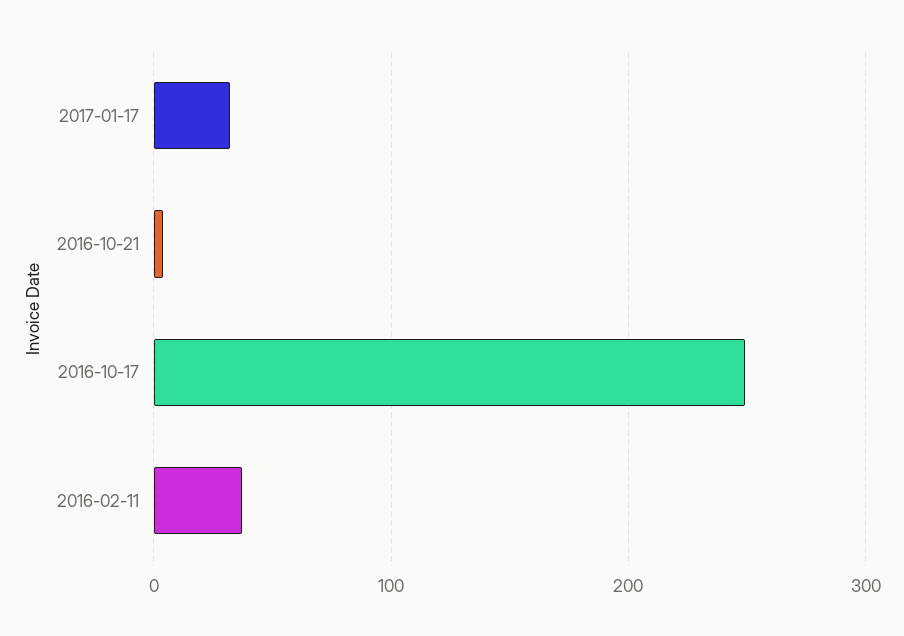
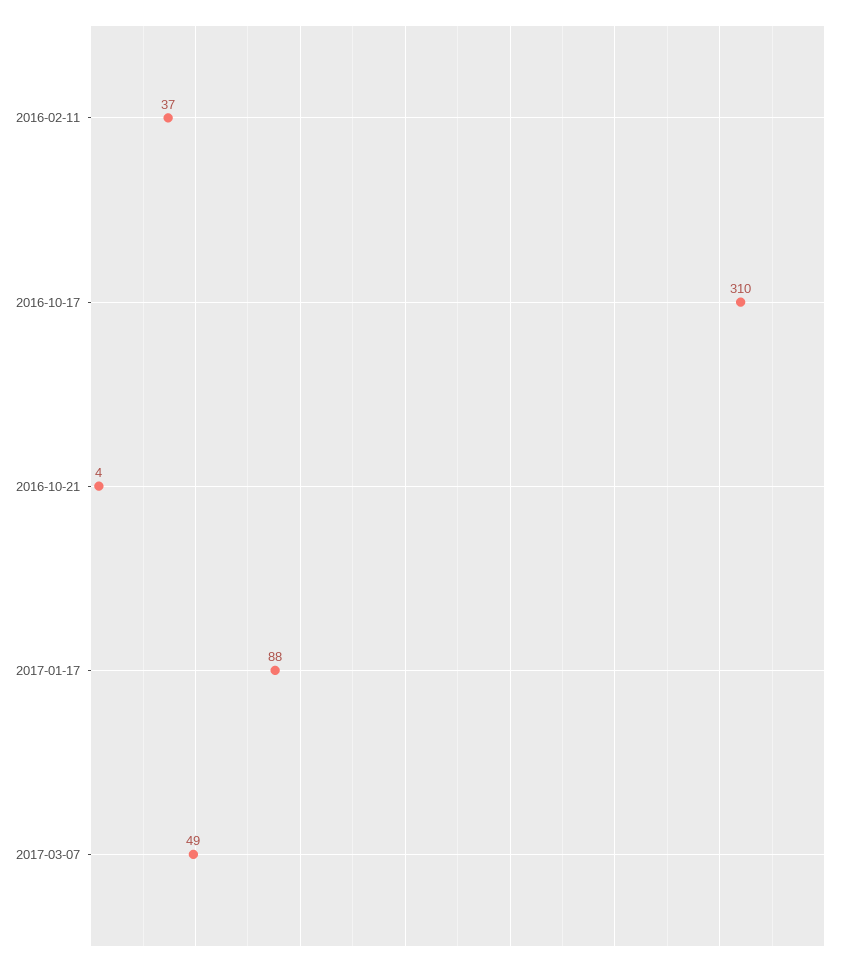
2017-01-17: 30 -> 88
2016-10-17: 250 -> 310
2017-03-07: none -> 49

